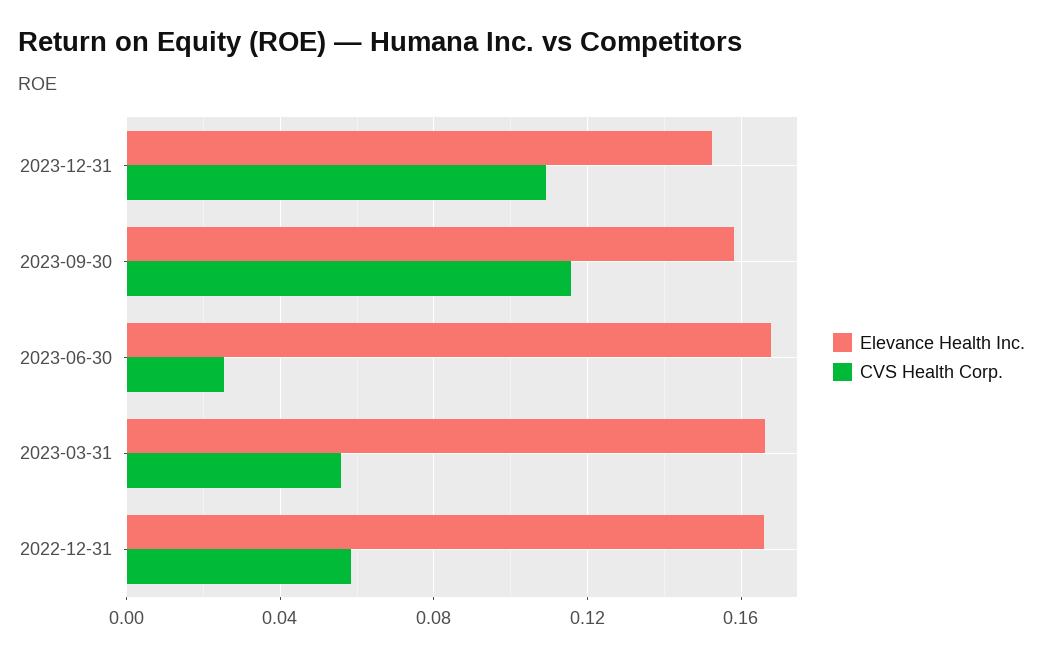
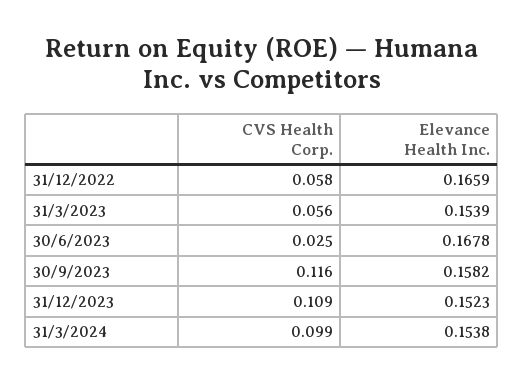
Elevance Health Inc., 2023-03-31: 0.165 -> 0.1539
CVS Health Corp., 31/3/2024: none -> 0.099
Elevance Health Inc., 31/3/2024: none -> 0.1538

